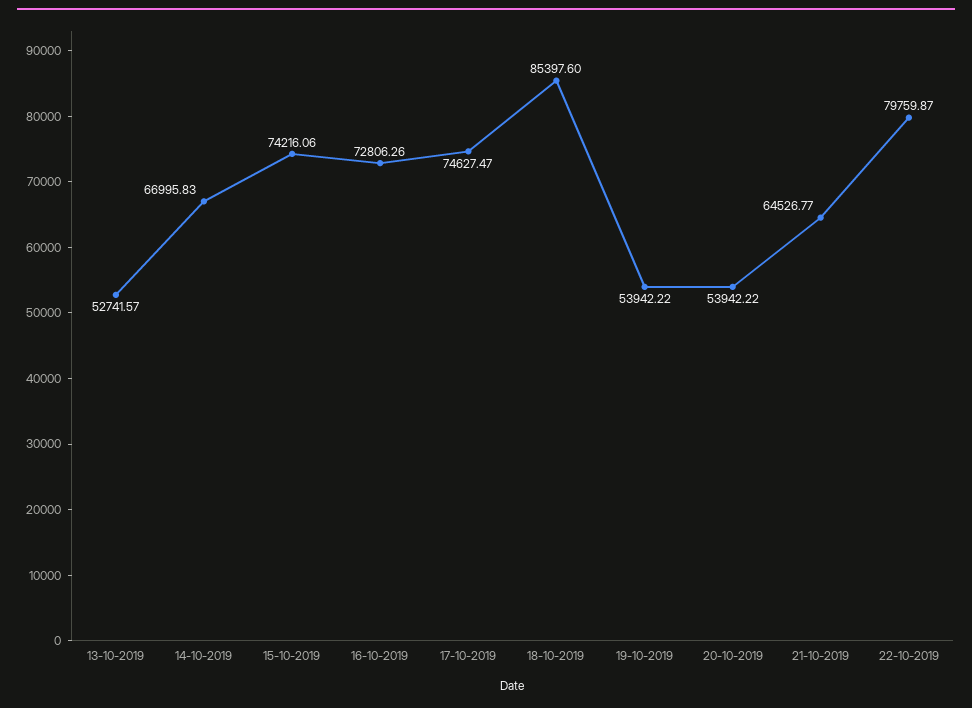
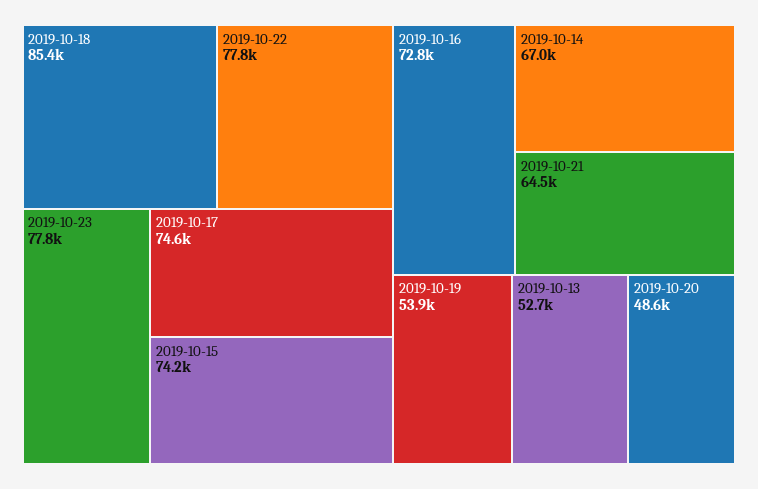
20-10-2019: 53942.22 -> 48600
22-10-2019: 79759.87 -> 77800
2019-10-23: none -> 77800

